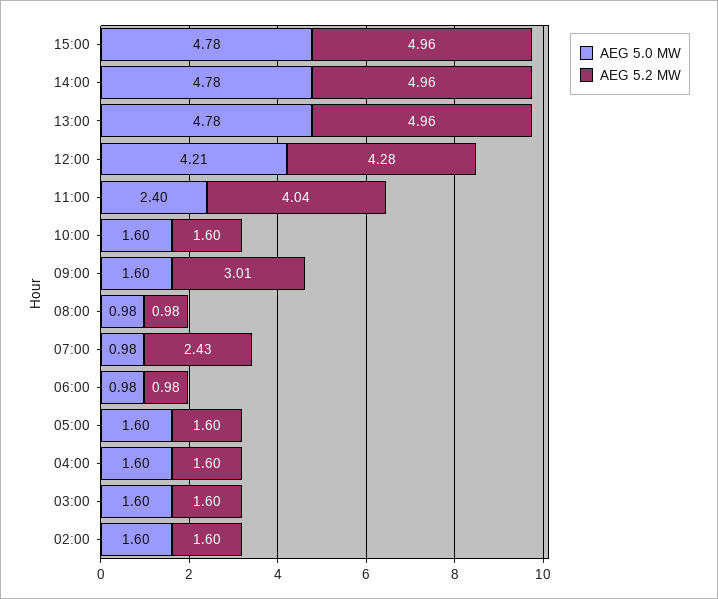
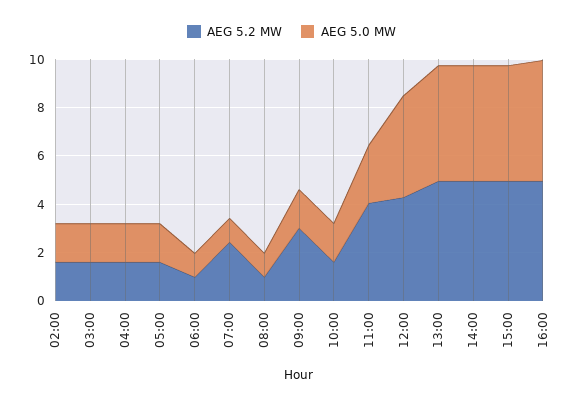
AEG 5.2 MW, 16:00: none -> 5
AEG 5.0 MW, 16:00: none -> 5

